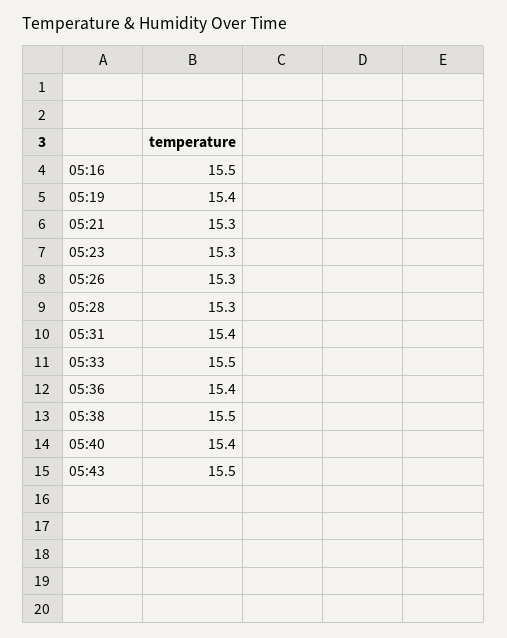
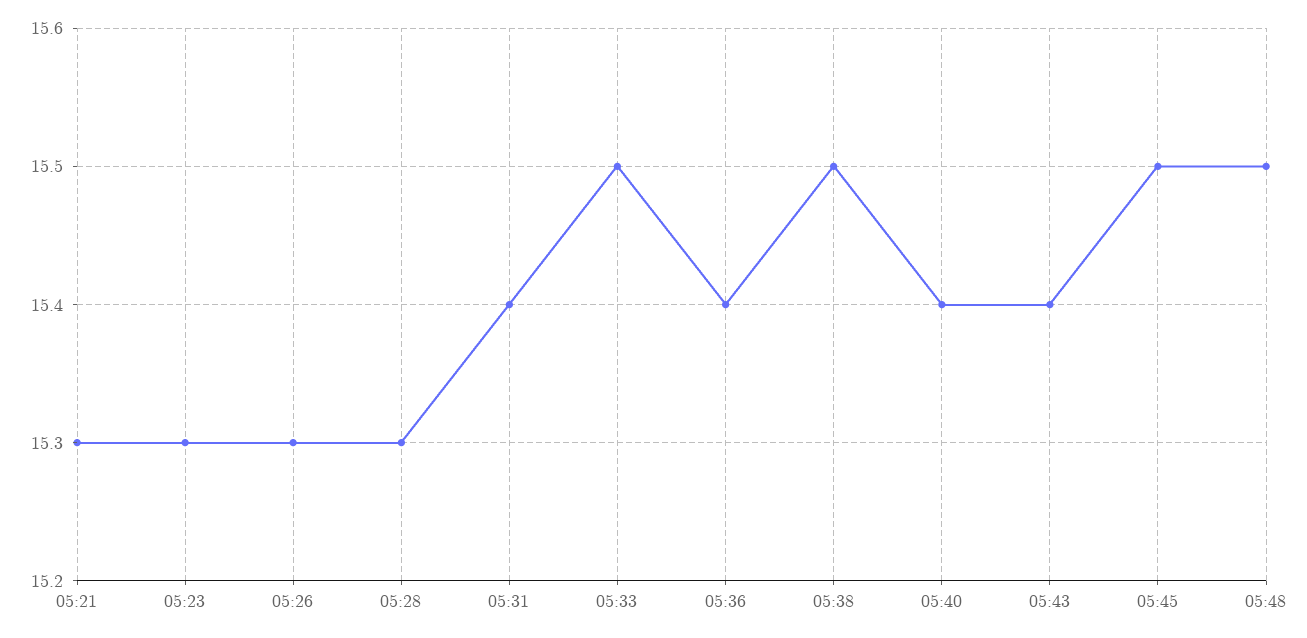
05:16: 15.5 -> none
05:19: 15.4 -> none
05:43: 15.5 -> 15.4
05:45: none -> 15.5
05:48: none -> 15.5

